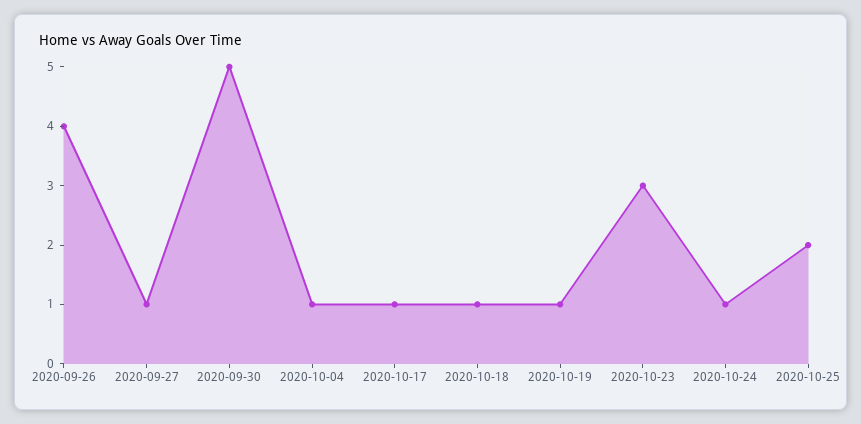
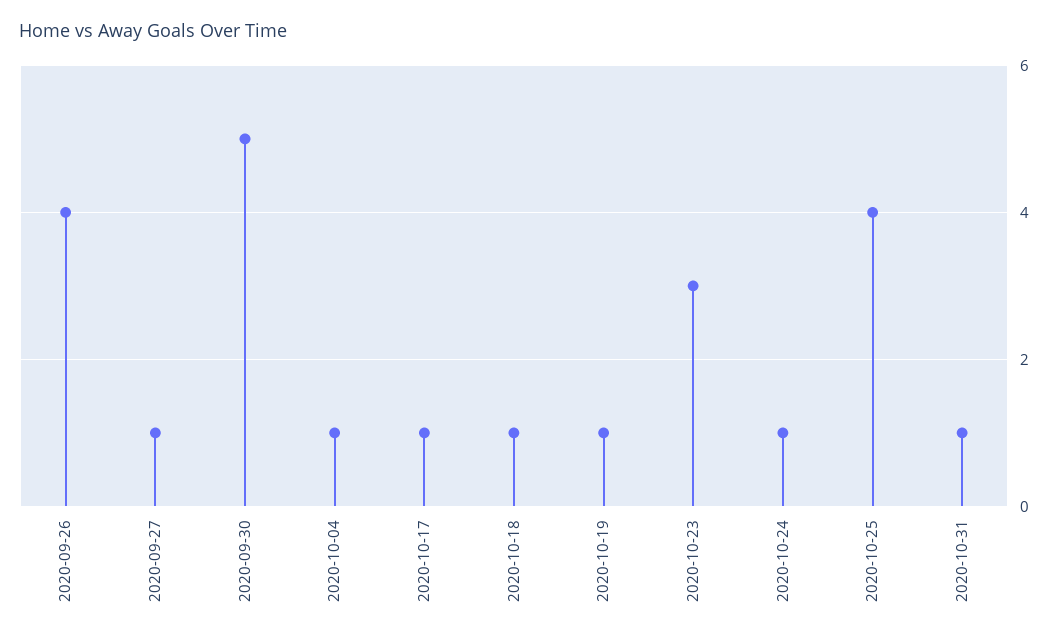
2020-10-25: 2 -> 4
2020-10-31: none -> 1

